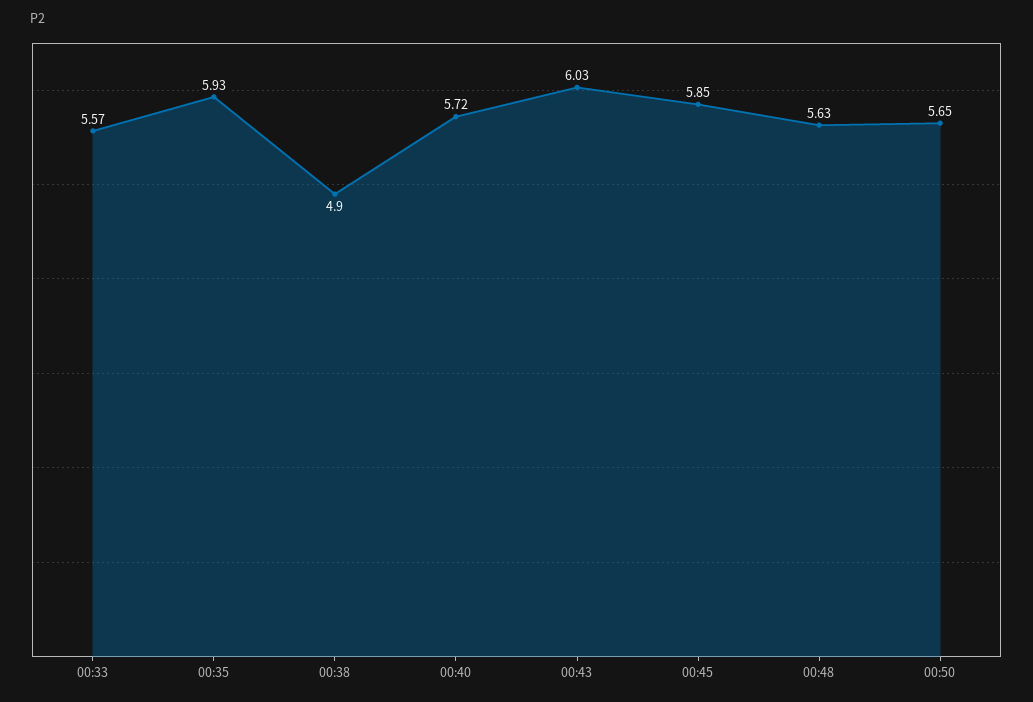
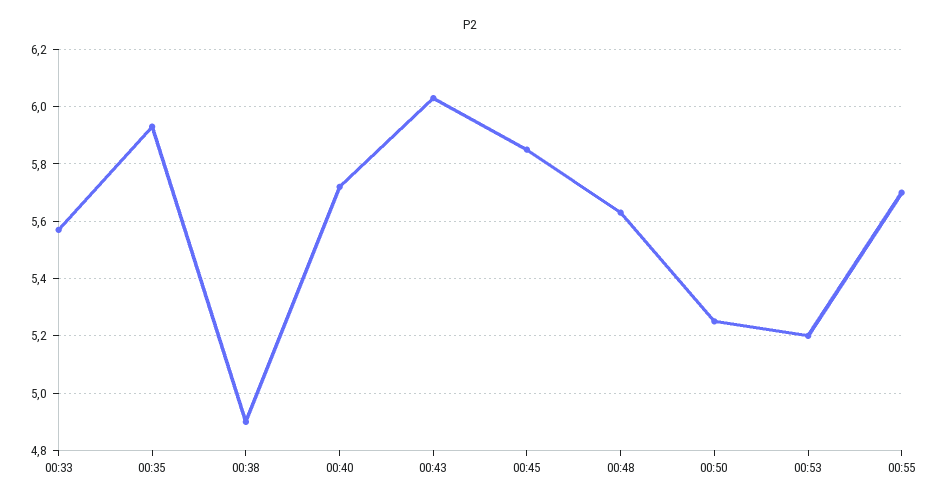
00:50: 5.65 -> 5.25
00:53: none -> 5.2
00:55: none -> 5.7

